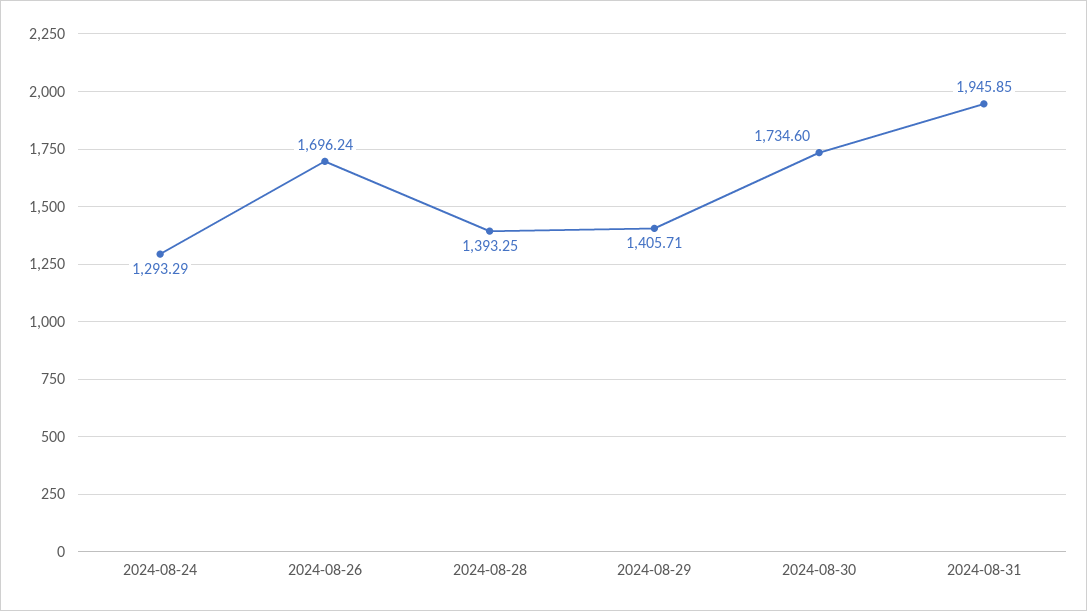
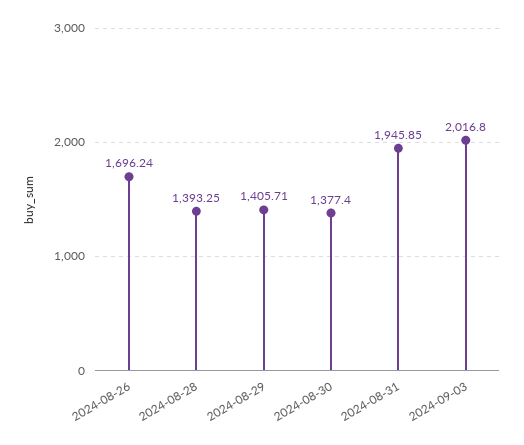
2024-08-24: 1293.29 -> none
2024-08-30: 1734.6 -> 1377.4
2024-09-03: none -> 2016.8

